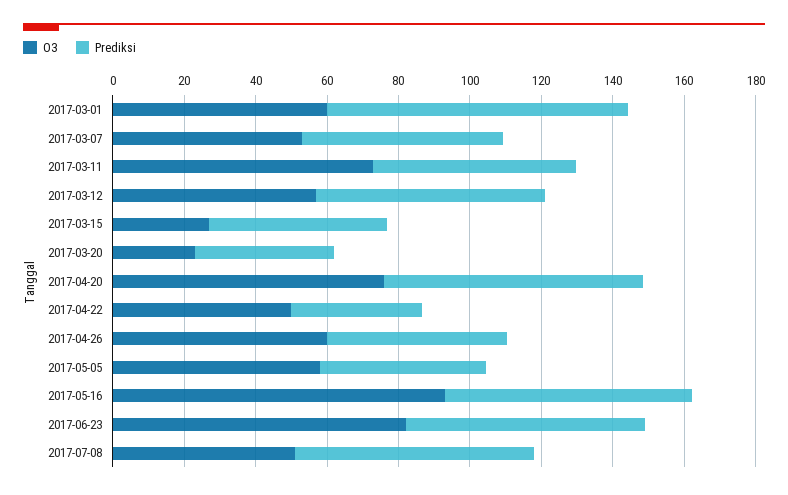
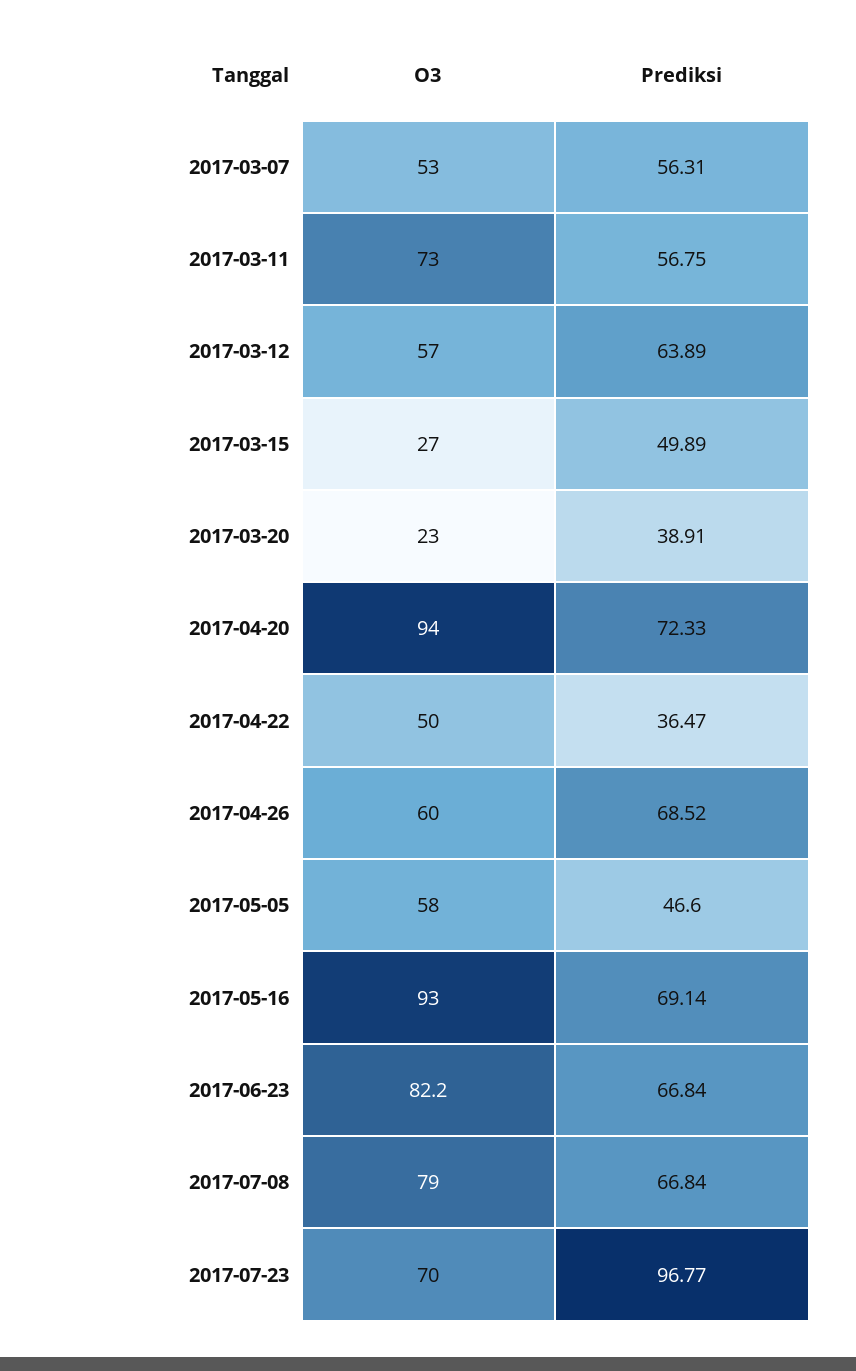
O3, 2017-03-01: 60 -> none
Prediksi, 2017-03-01: 85 -> none
O3, 2017-04-20: 75 -> 94
Prediksi, 2017-04-26: 50 -> 68.52
O3, 2017-07-08: 50 -> 79
O3, 2017-07-23: none -> 70
Prediksi, 2017-07-23: none -> 96.77

